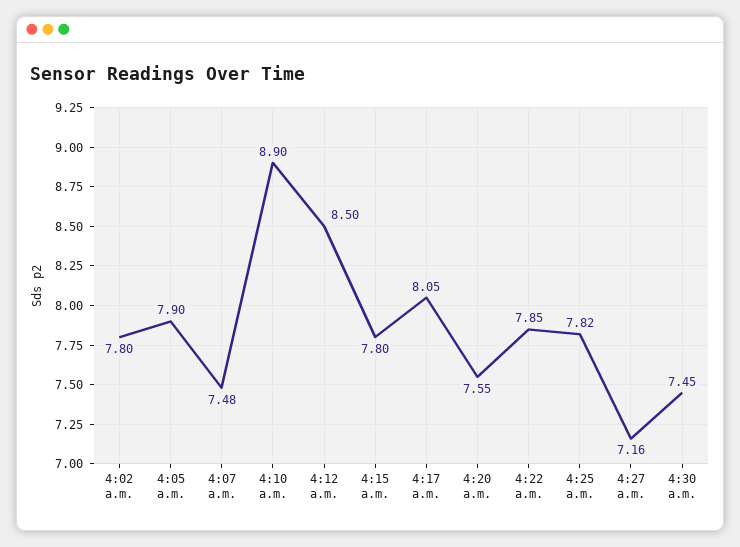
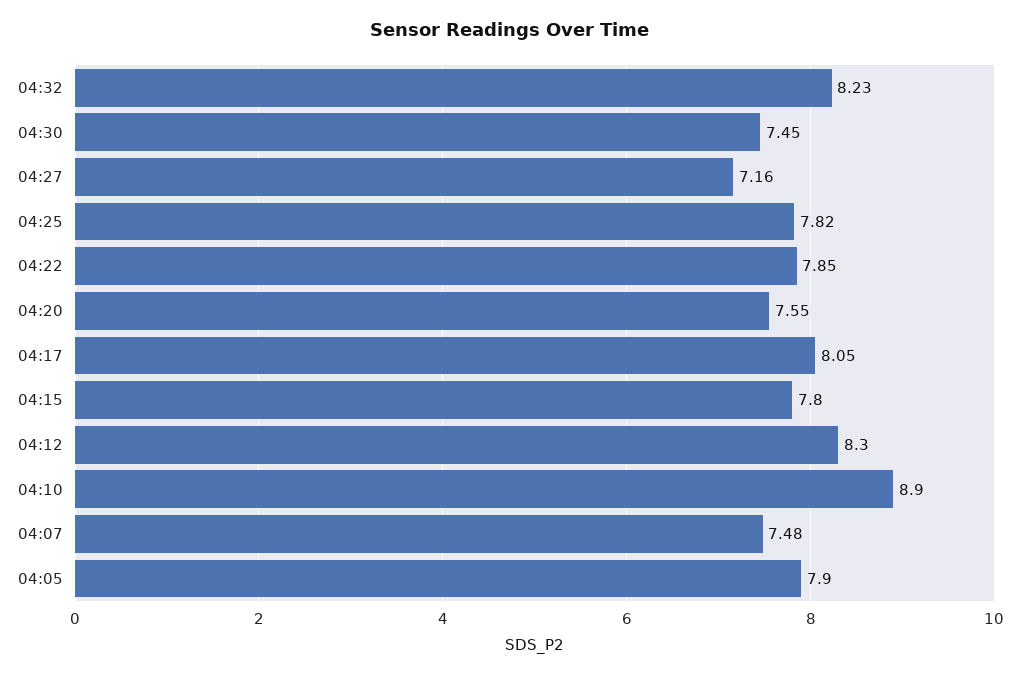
4:02 a.m.: 7.8 -> none
4:12 a.m.: 8.5 -> 8.3
04:32: none -> 8.23

